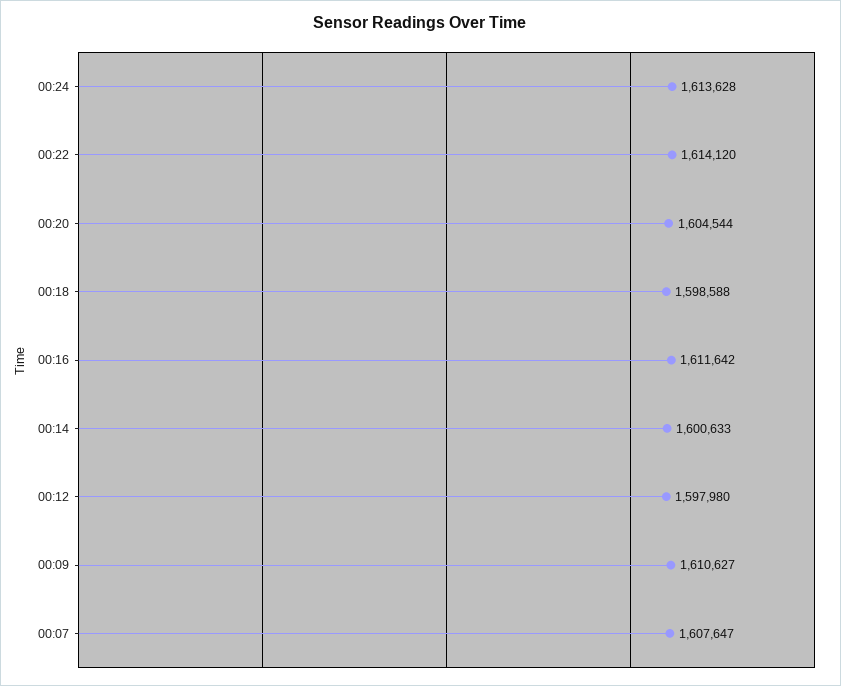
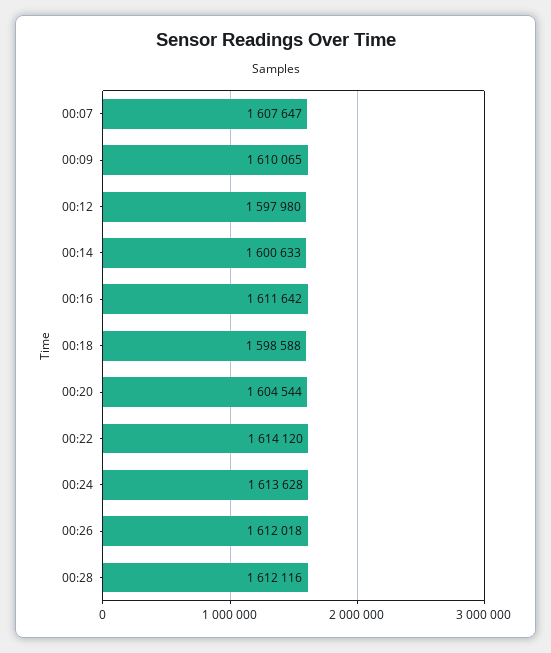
00:09: 1610627 -> 1610065
00:26: none -> 1612018
00:28: none -> 1612116

